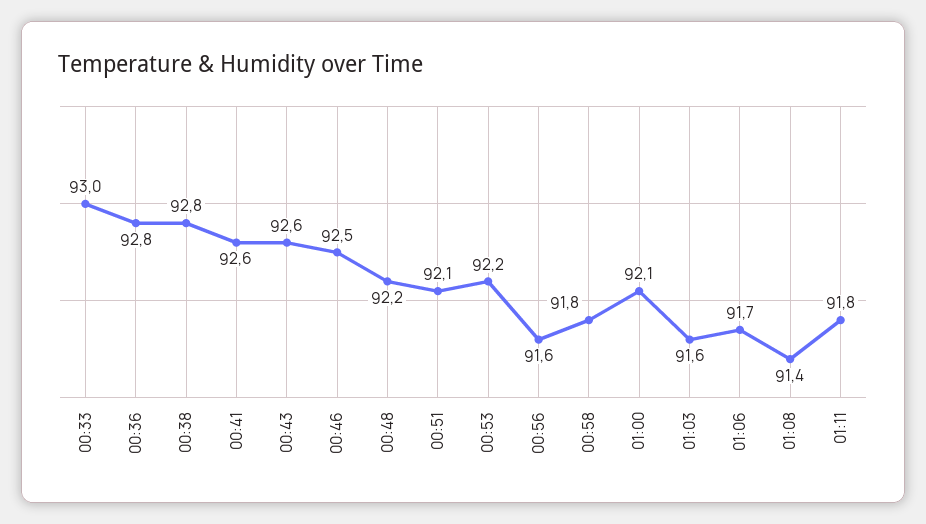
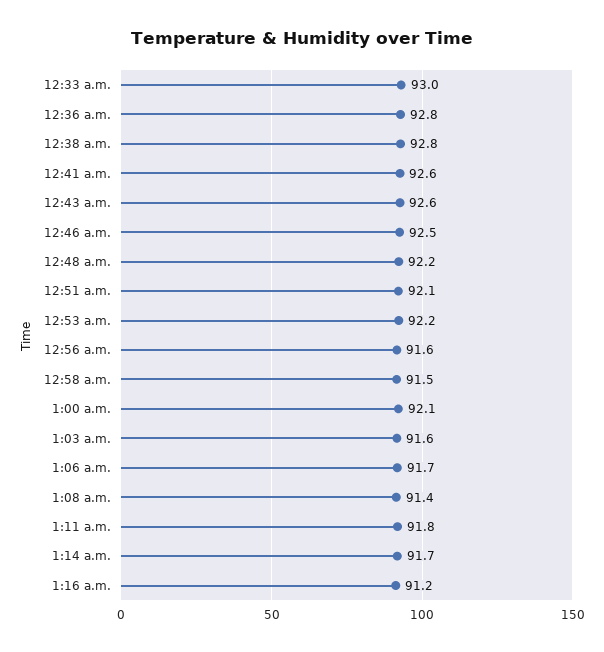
00:58: 91.8 -> 91.5
1:14 a.m.: none -> 91.7
1:16 a.m.: none -> 91.2

